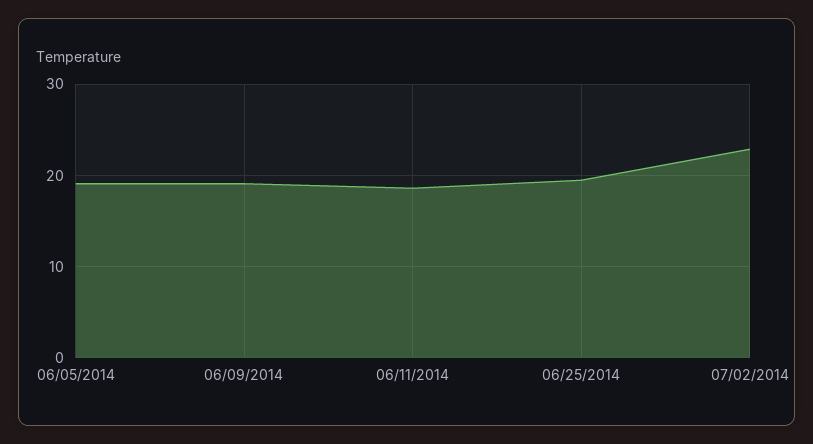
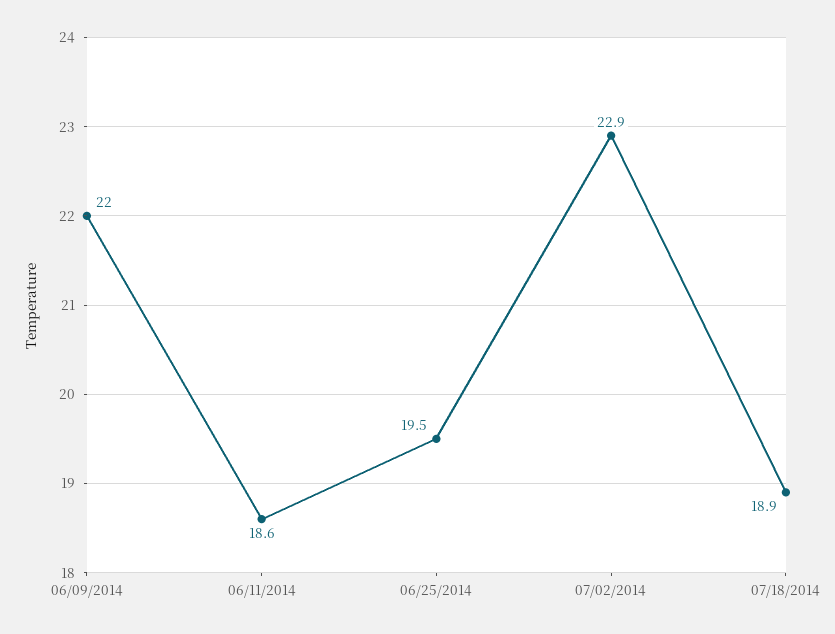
06/05/2014: 19 -> none
06/09/2014: 19 -> 22
07/18/2014: none -> 18.9

